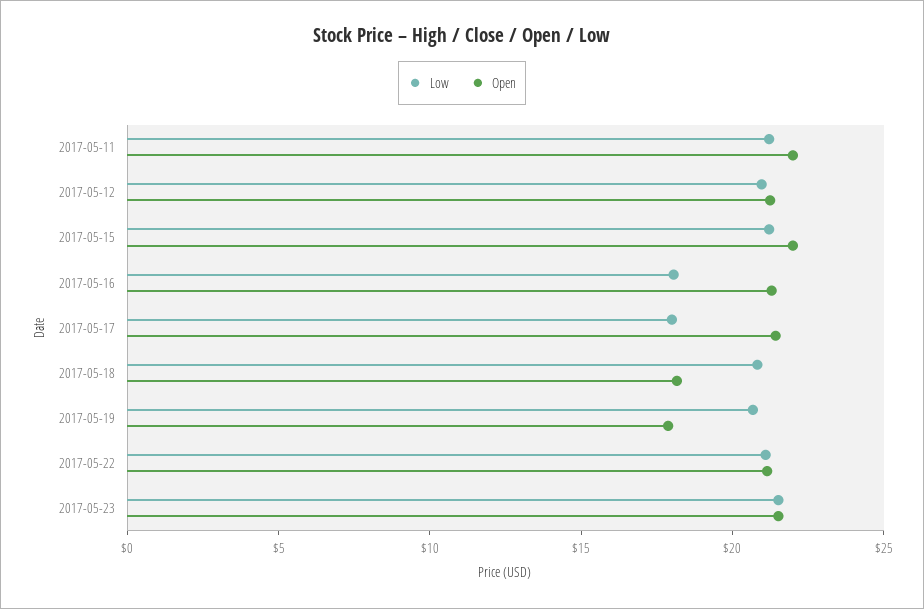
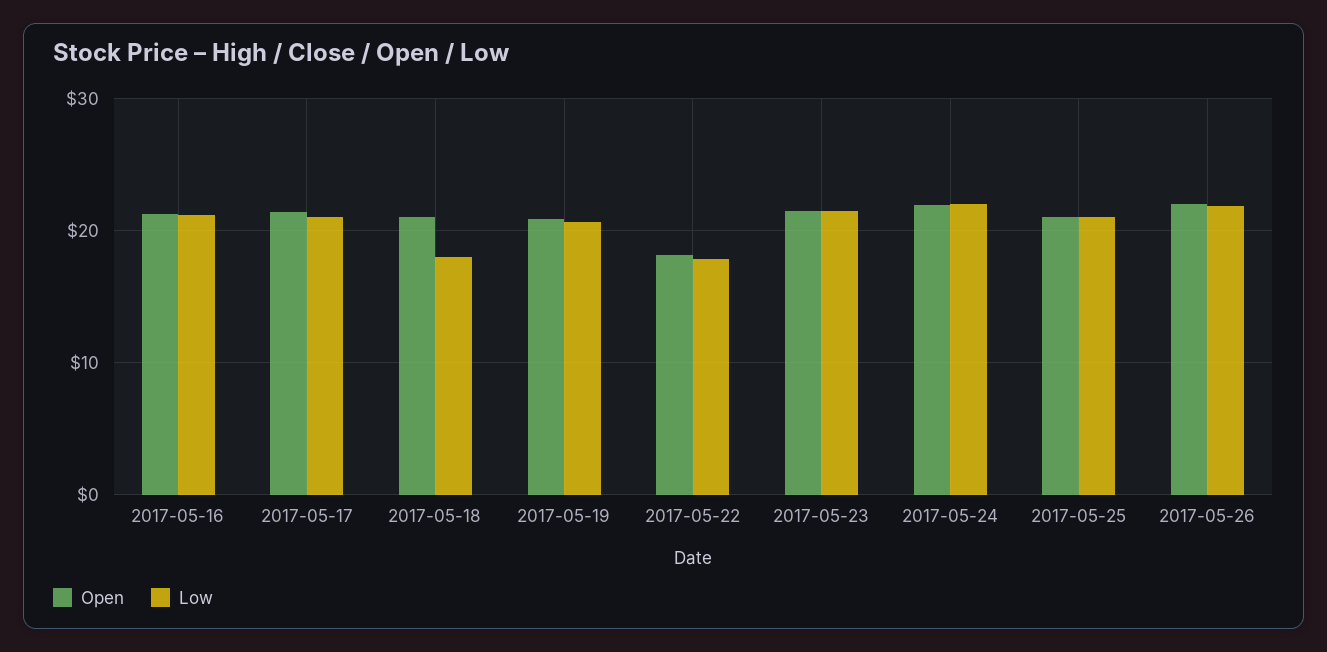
Low, 2017-05-11: 21 -> none
Open, 2017-05-11: 22 -> none
Low, 2017-05-12: 21 -> none
Open, 2017-05-12: 21 -> none
Low, 2017-05-15: 21 -> none
Open, 2017-05-15: 22 -> none
Low, 2017-05-16: 18 -> 21
Low, 2017-05-17: 18 -> 21
Low, 2017-05-18: 21 -> 18
Open, 2017-05-18: 18 -> 21
Open, 2017-05-19: 18 -> 21
Low, 2017-05-22: 21 -> 18
Open, 2017-05-22: 21 -> 18
Open, 2017-05-24: none -> 22
Low, 2017-05-24: none -> 22
Open, 2017-05-25: none -> 21
Low, 2017-05-25: none -> 21
Open, 2017-05-26: none -> 22
Low, 2017-05-26: none -> 22

